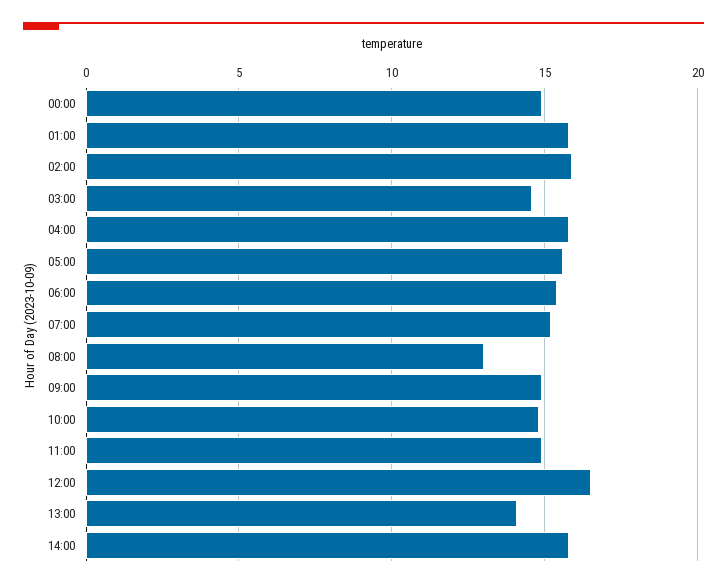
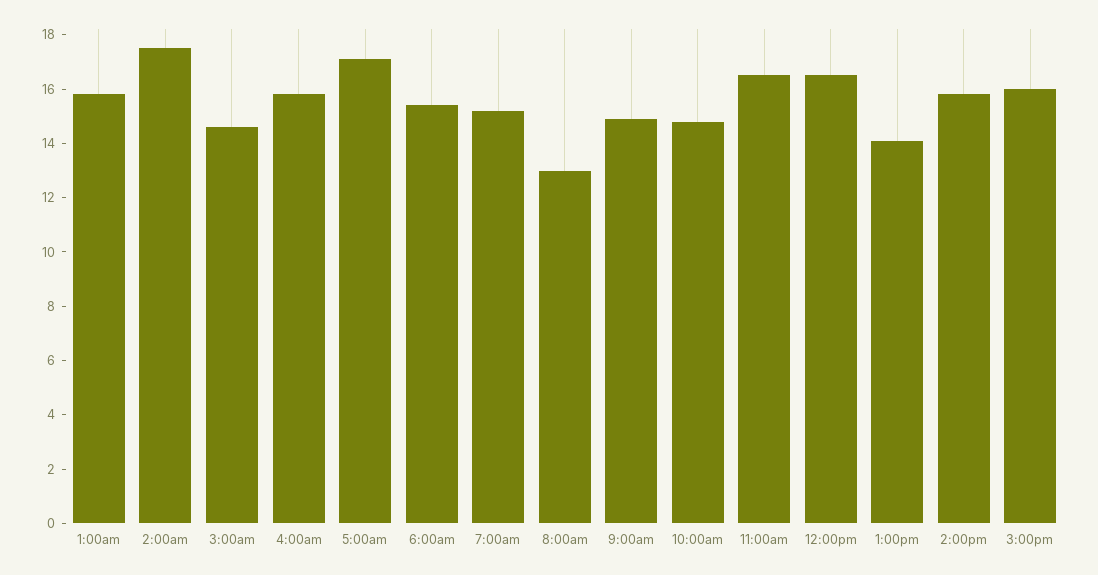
00:00: 15 -> none
02:00: 16 -> 17.5
05:00: 15.5 -> 17
11:00: 15 -> 16.5
3:00pm: none -> 16

